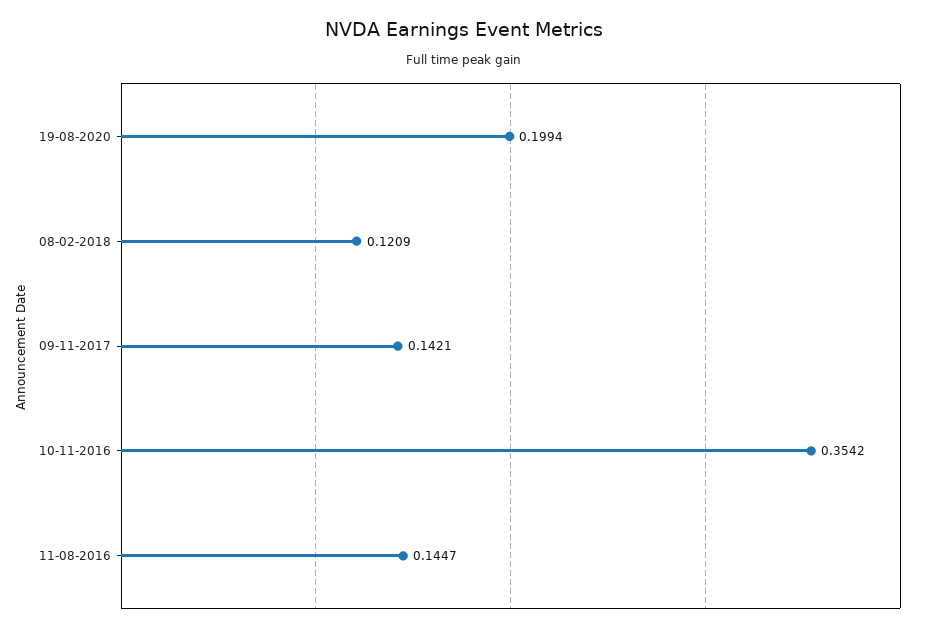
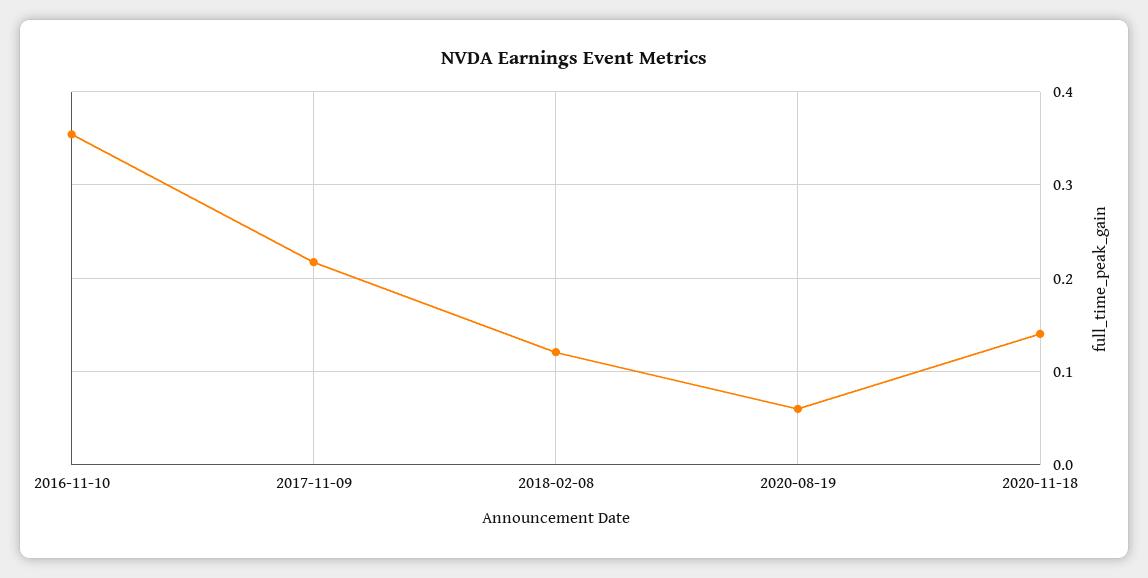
19-08-2020: 0.1994 -> 0.06
09-11-2017: 0.1421 -> 0.22
11-08-2016: 0.1447 -> none
2020-11-18: none -> 0.14

